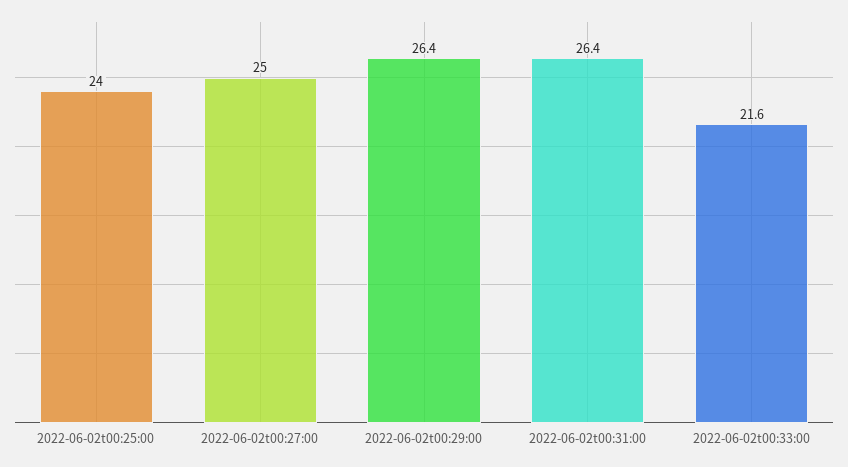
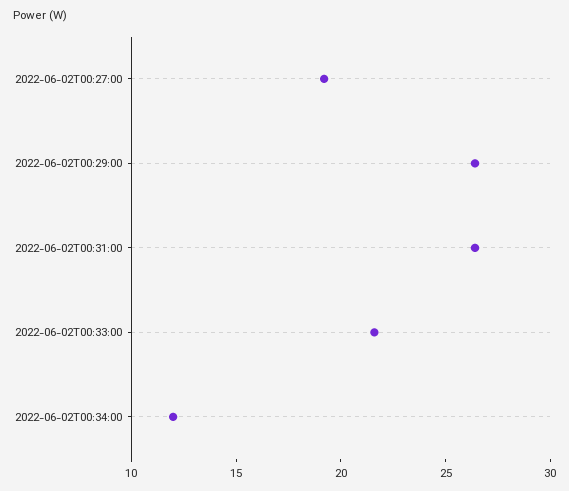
2022-06-02t00:25:00: 24 -> none
2022-06-02t00:27:00: 25 -> 19
2022-06-02T00:34:00: none -> 12

